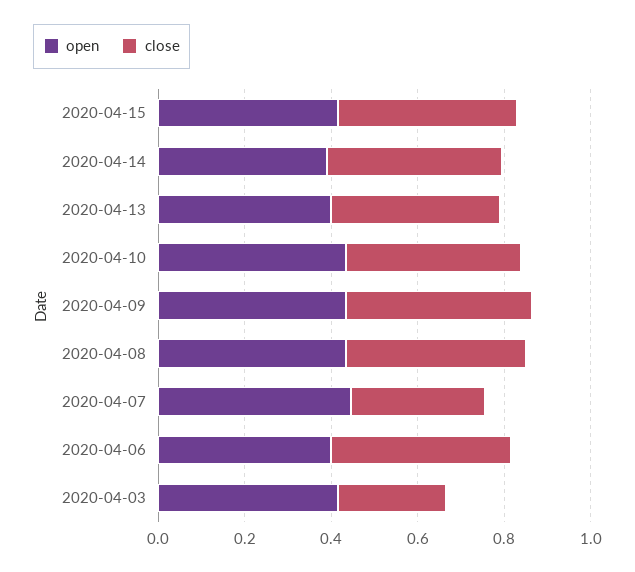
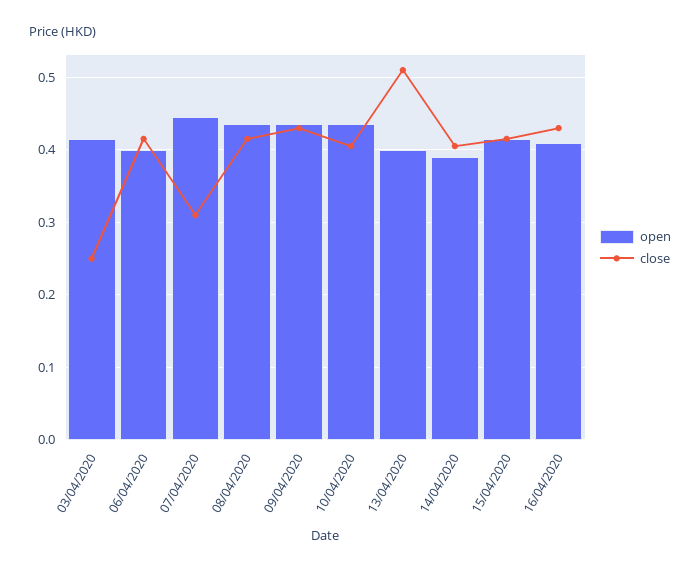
close, 2020-04-13: 0.4 -> 0.51
open, 16/04/2020: none -> 0.41
close, 16/04/2020: none -> 0.43

